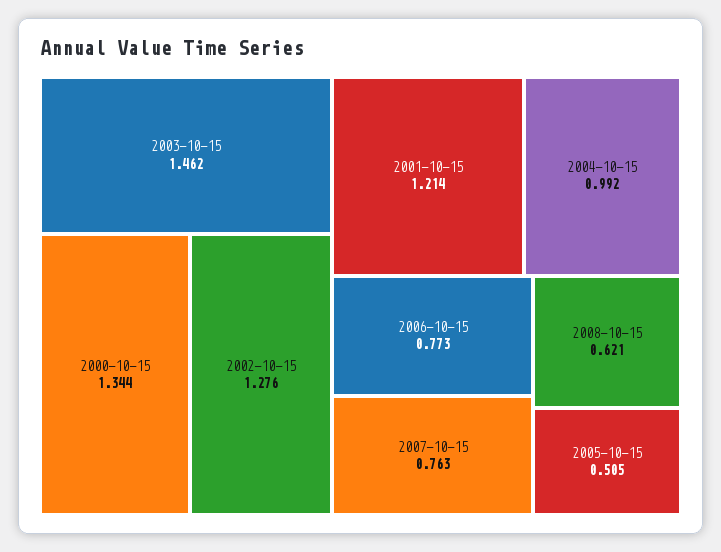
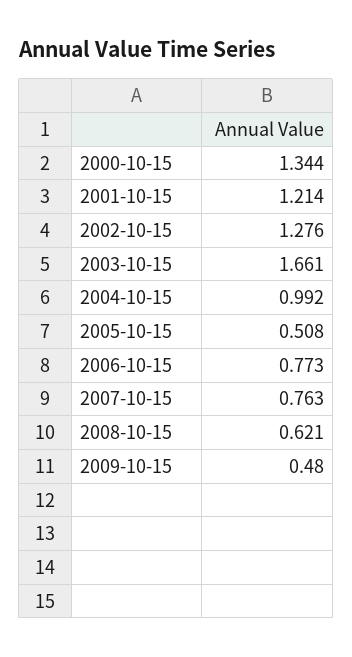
2003-10-15: 1.462 -> 1.661
2005-10-15: 0.505 -> 0.508
2009-10-15: none -> 0.48

